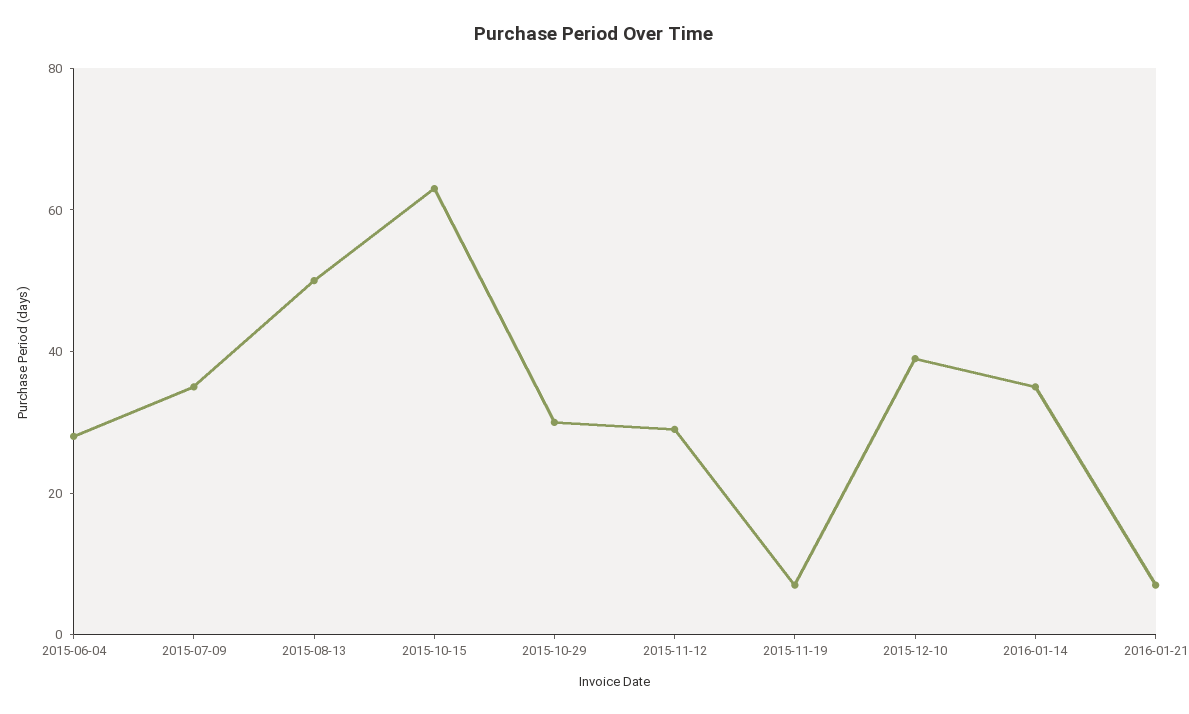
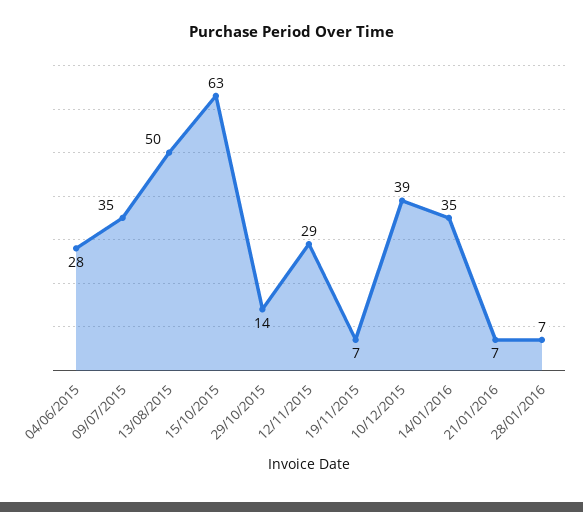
2015-10-29: 30 -> 14
28/01/2016: none -> 7

